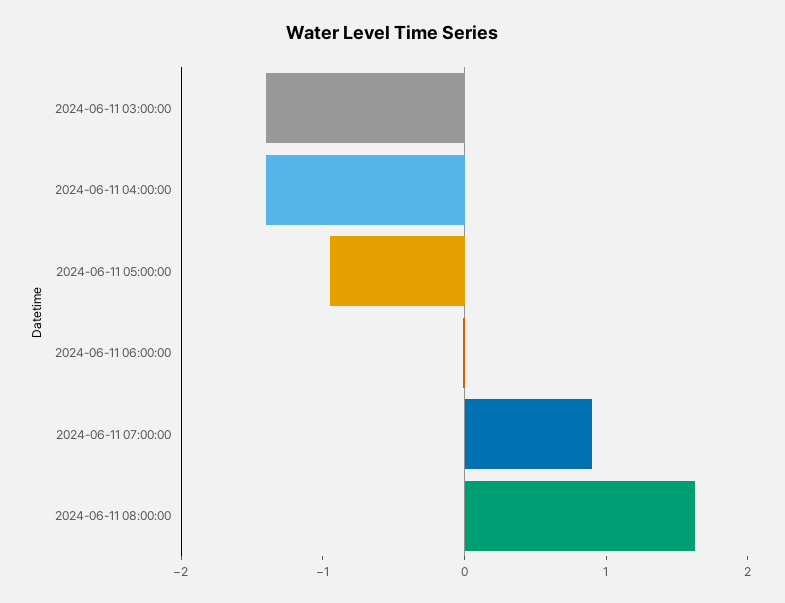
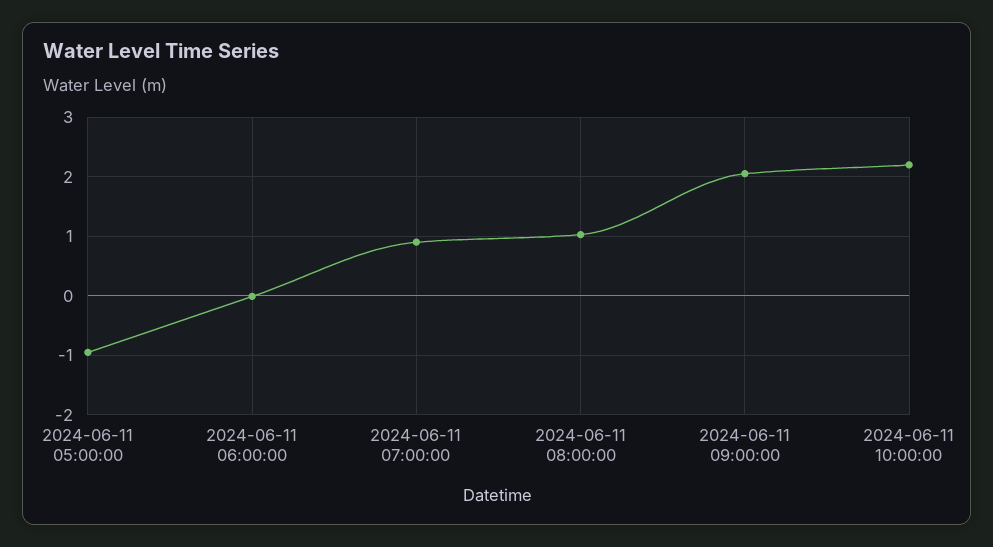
2024-06-11 03:00:00: -1.4 -> none
2024-06-11 04:00:00: -1.4 -> none
2024-06-11 08:00:00: 1.6 -> 1
2024-06-11 09:00:00: none -> 2
2024-06-11 10:00:00: none -> 2.2

